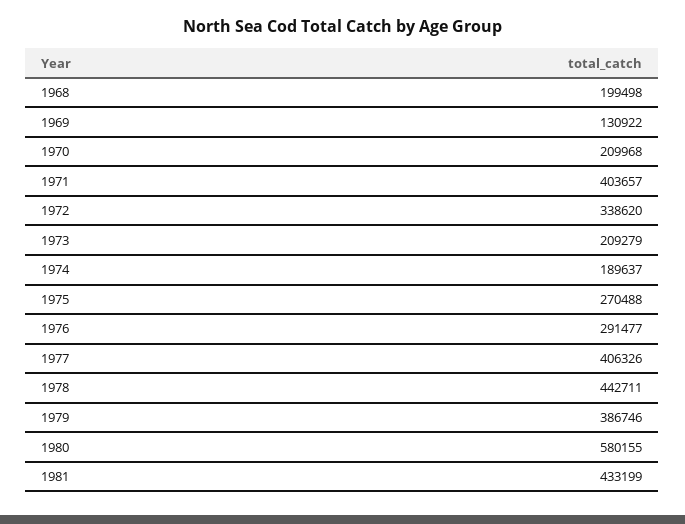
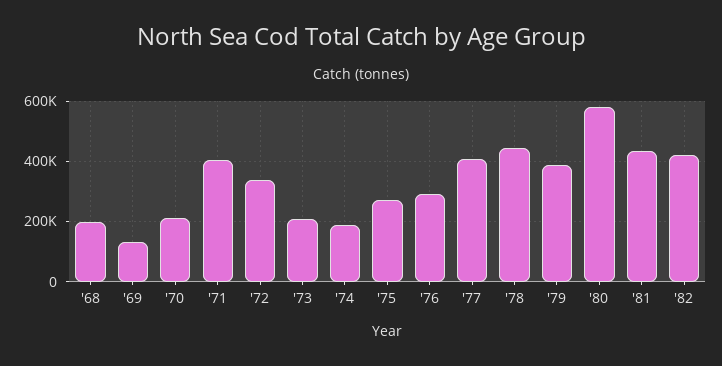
'82: none -> 420000

